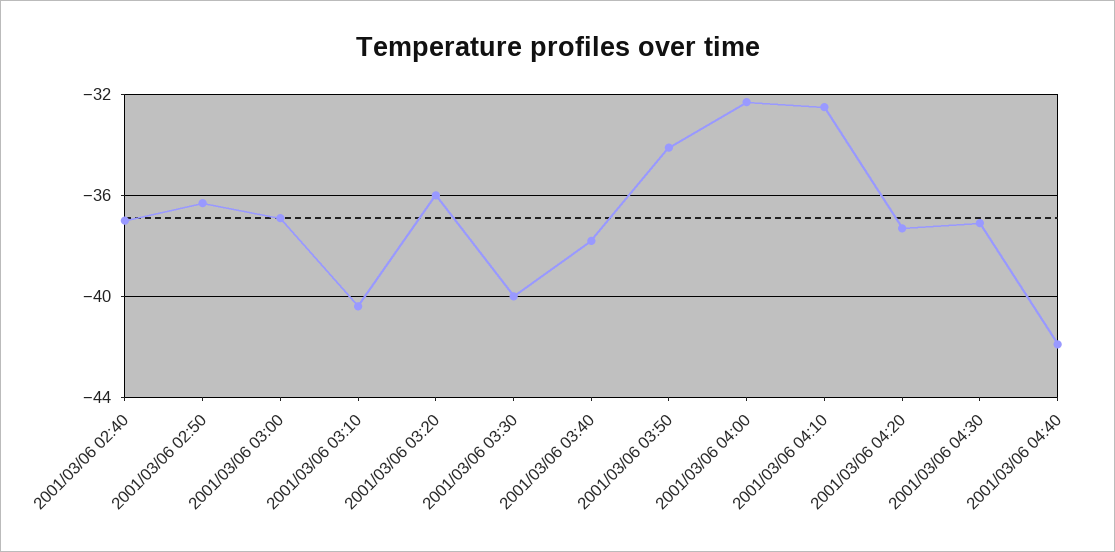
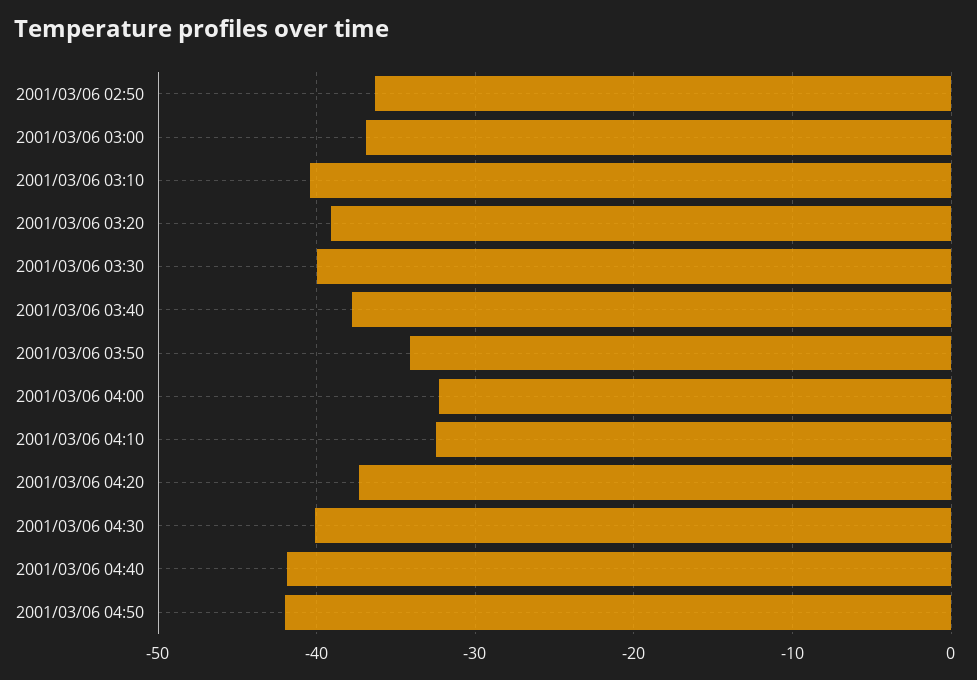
2001/03/06 02:40: -37 -> none
2001/03/06 03:20: -36 -> -39
2001/03/06 04:30: -37 -> -40
2001/03/06 04:50: none -> -42

